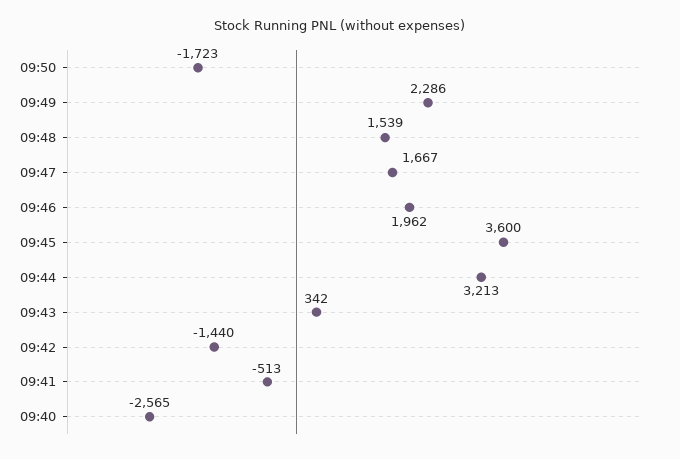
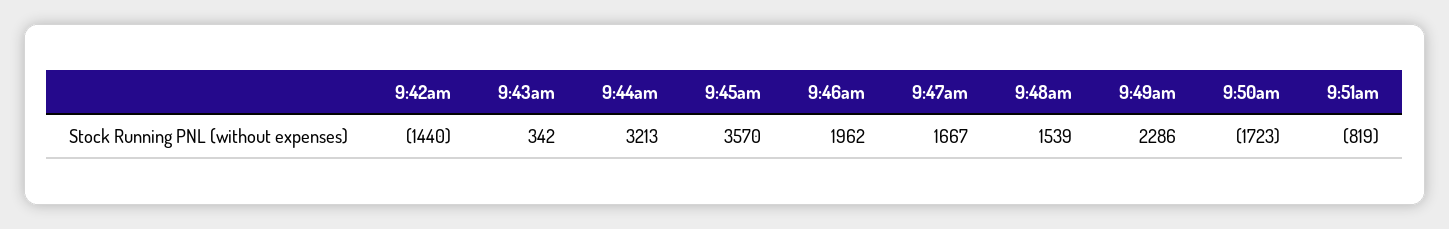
09:45: 3600 -> 3570
09:41: -513 -> none
09:40: -2565 -> none
9:51am: none -> -819

